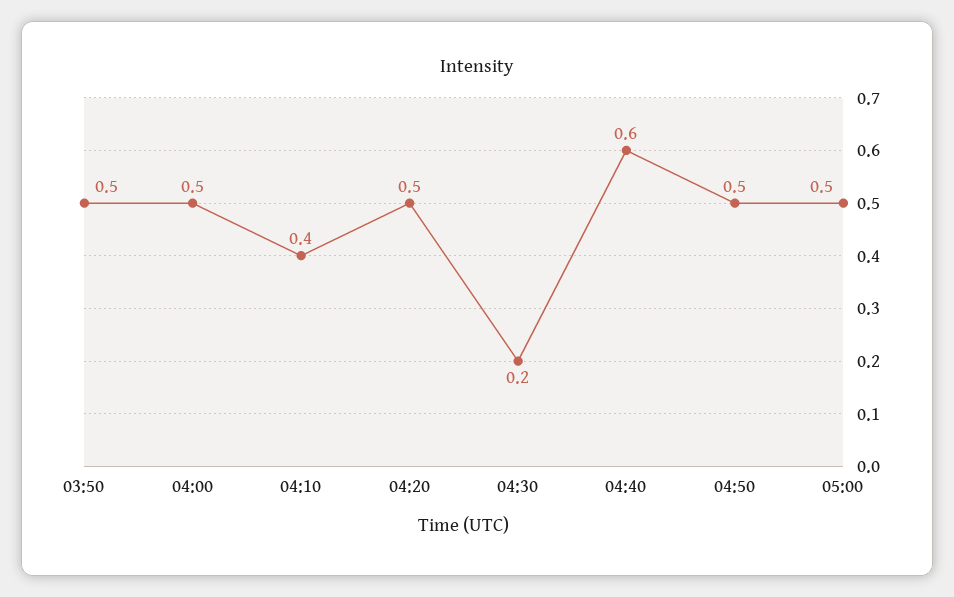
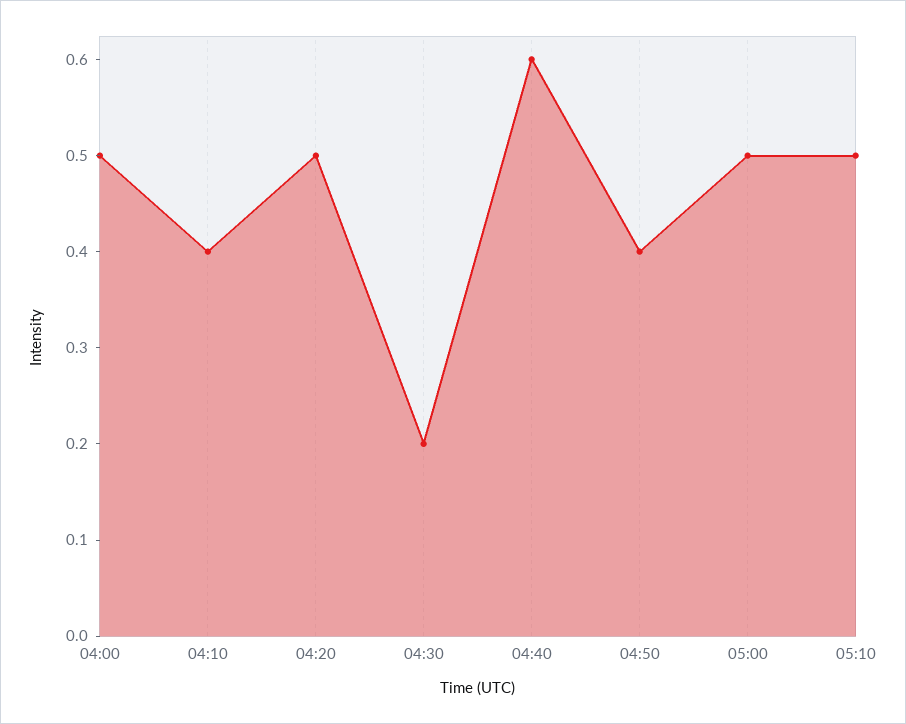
03:50: 0.5 -> none
04:50: 0.5 -> 0.4
05:10: none -> 0.5

